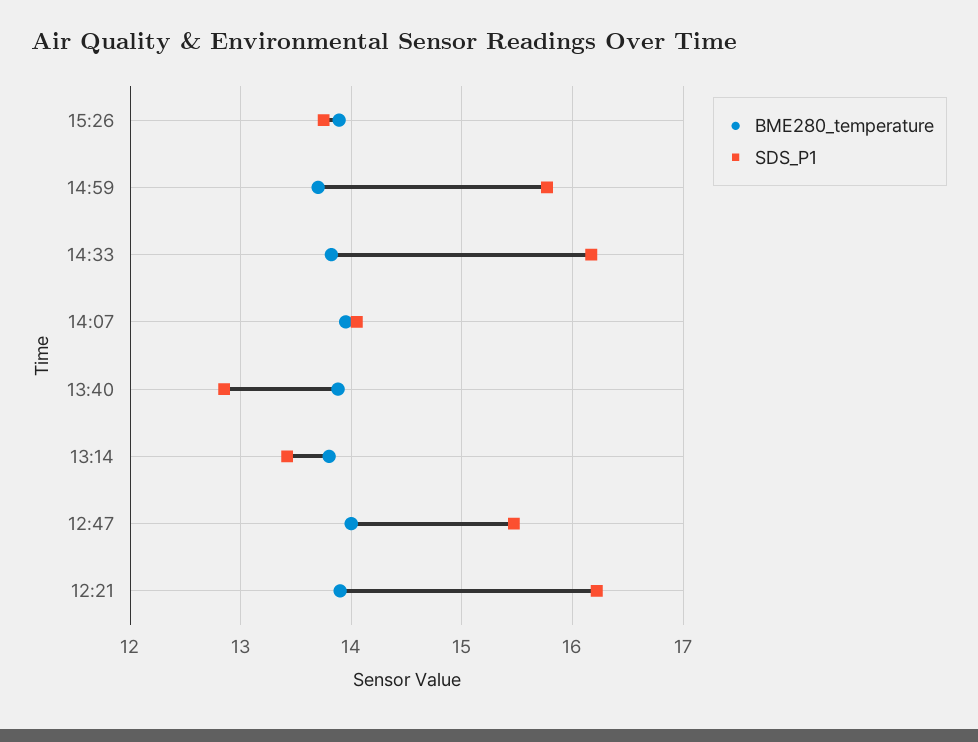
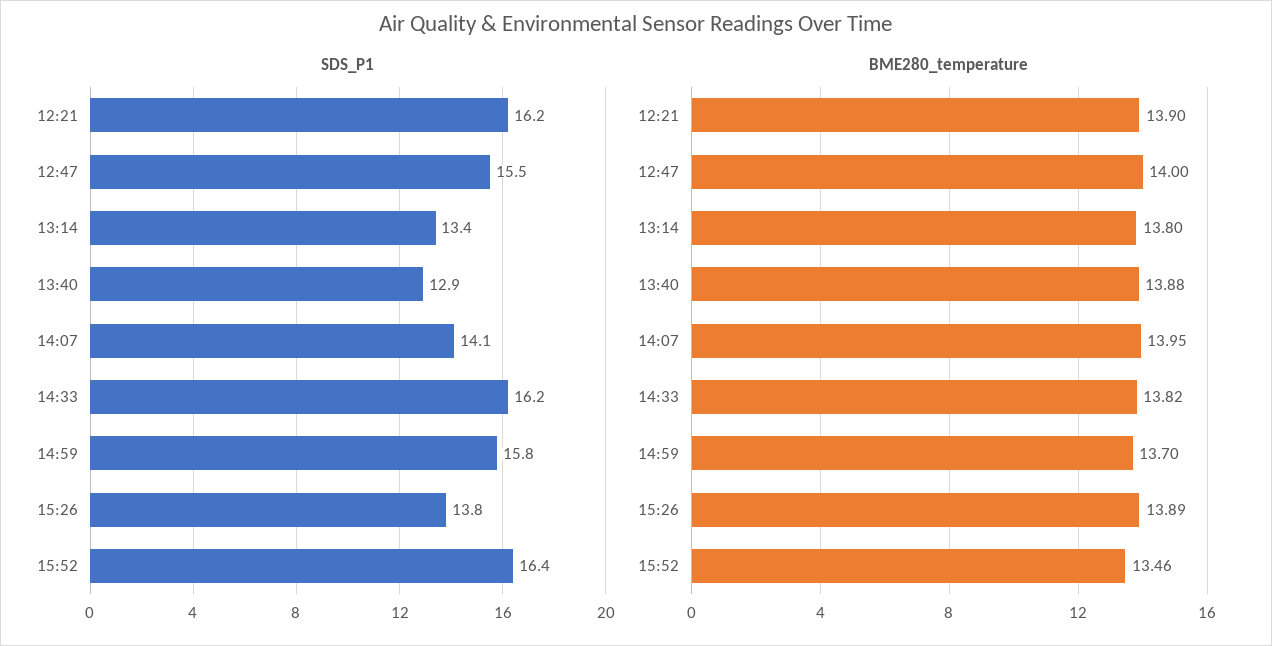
SDS_P1, 15:52: none -> 16.4
BME280_temperature, 15:52: none -> 13.46

